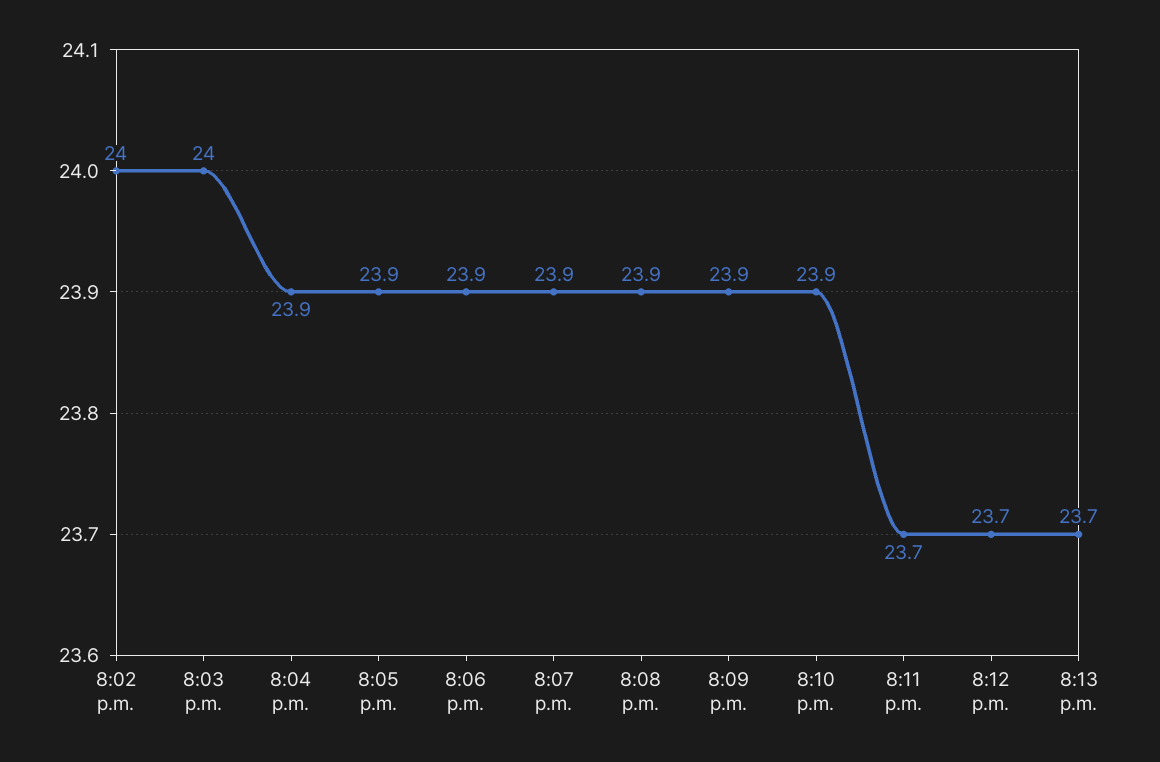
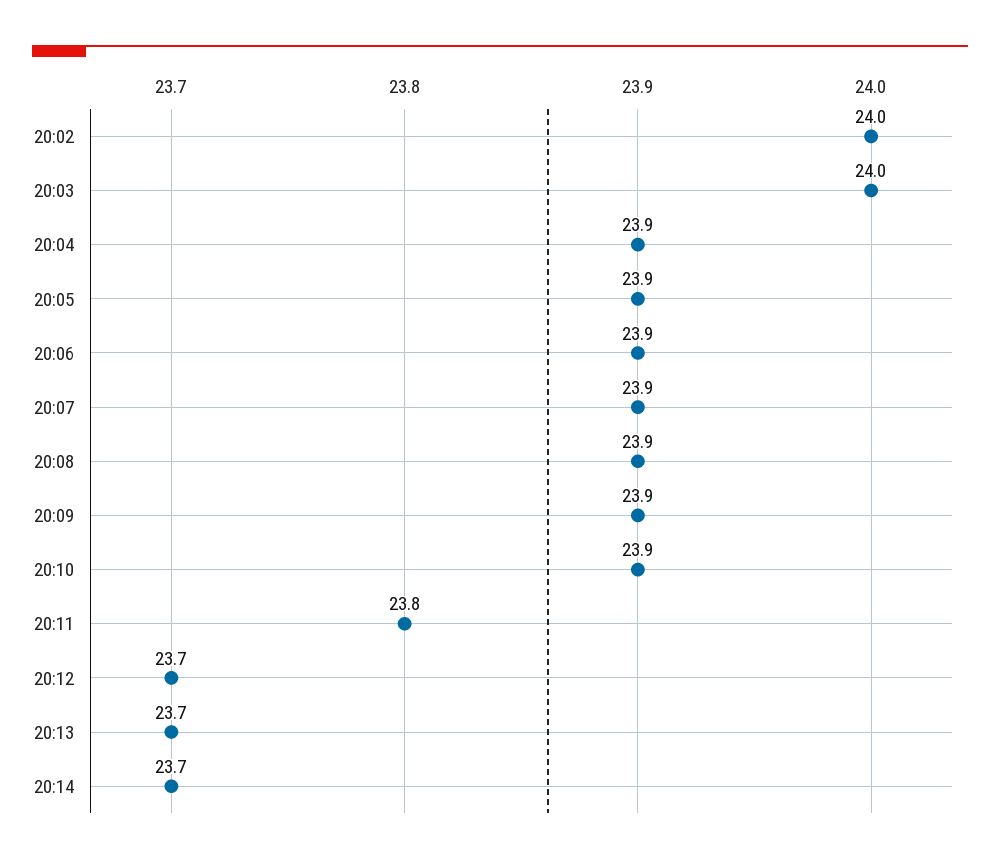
8:11 p.m.: 23.7 -> 23.8
20:14: none -> 23.7

